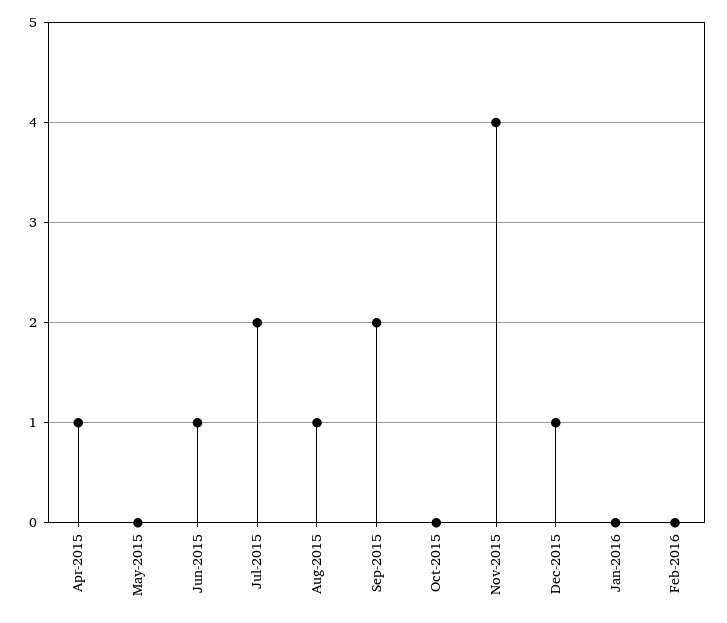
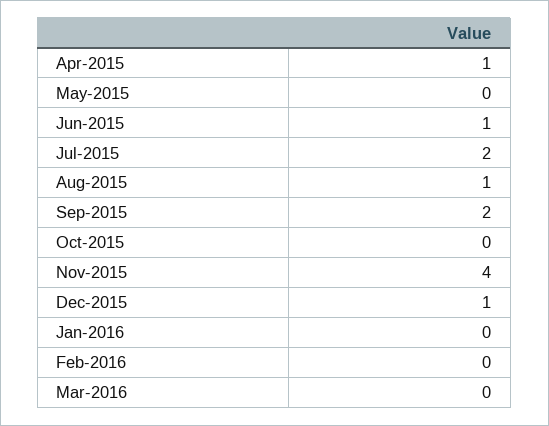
Mar-2016: none -> 0

